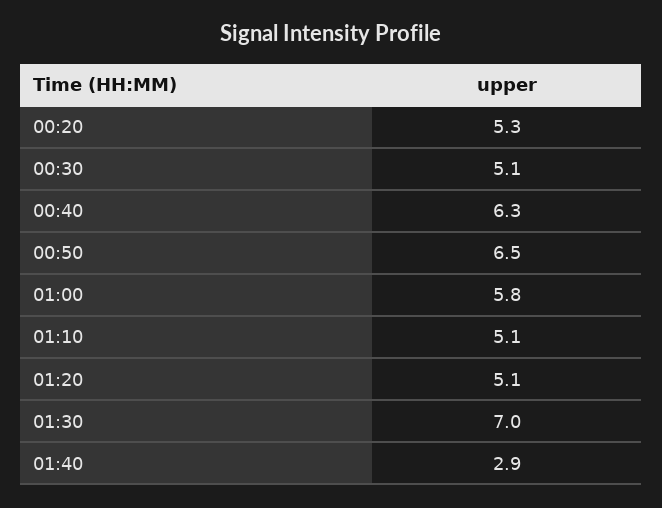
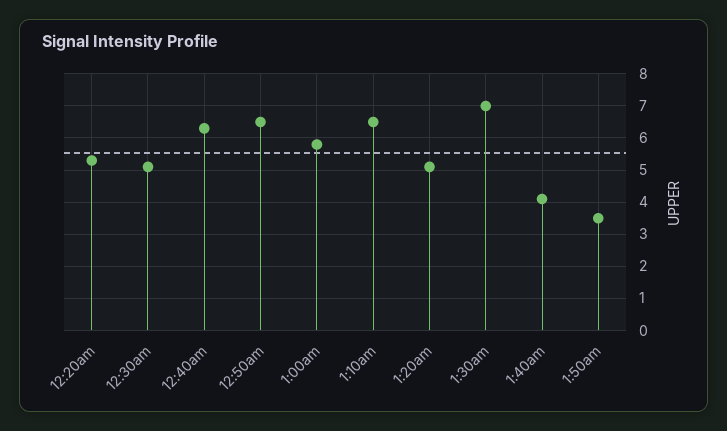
01:10: 5.1 -> 6.5
01:40: 2.9 -> 4
1:50am: none -> 3.5

